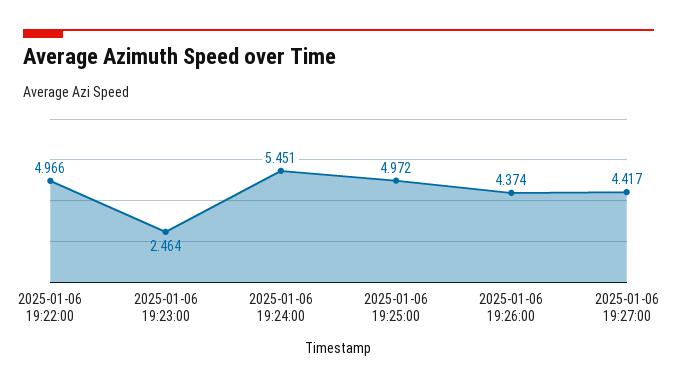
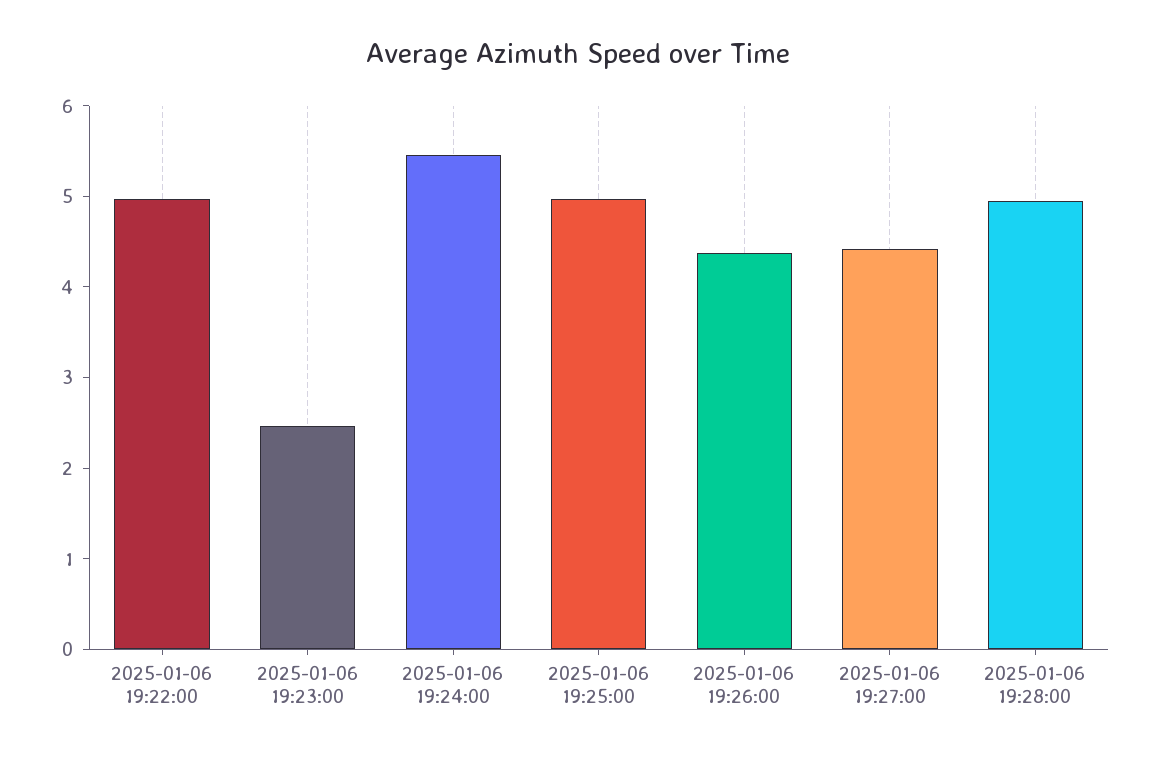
2025-01-06 19:28:00: none -> 5

